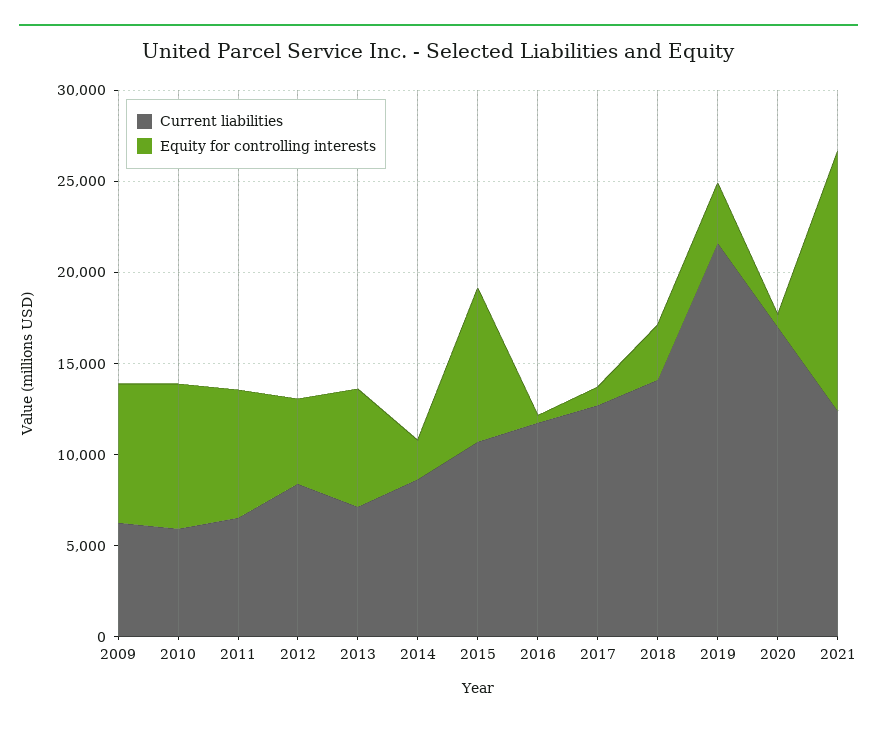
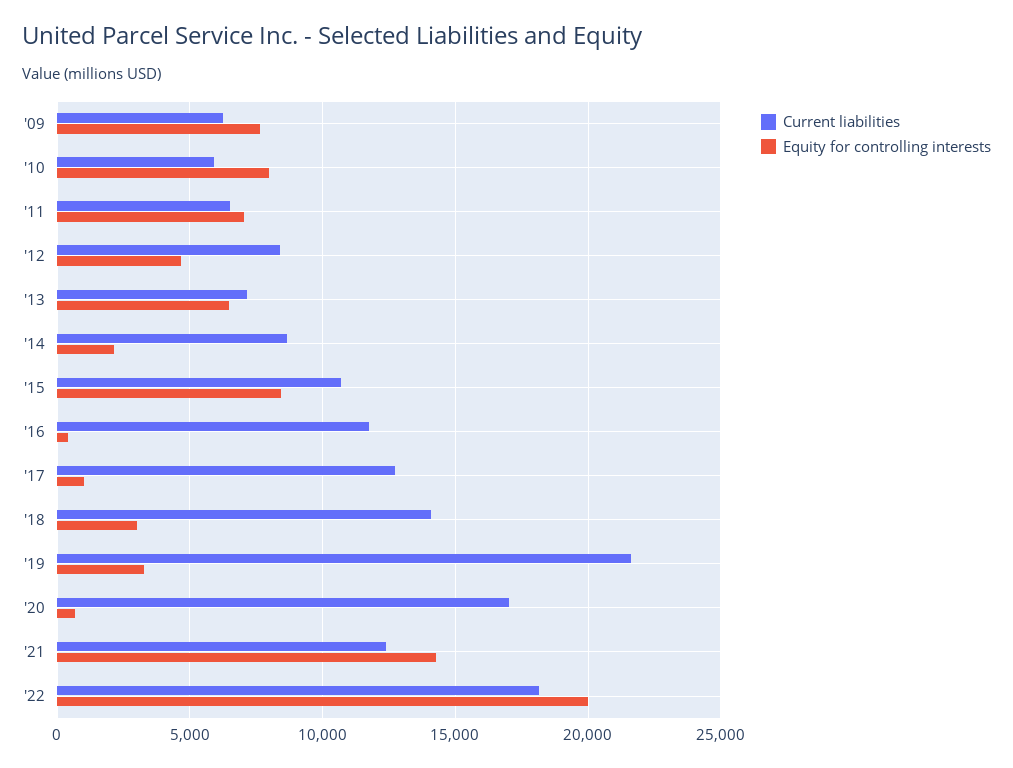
Current liabilities, '22: none -> 18000
Equity for controlling interests, '22: none -> 20000

